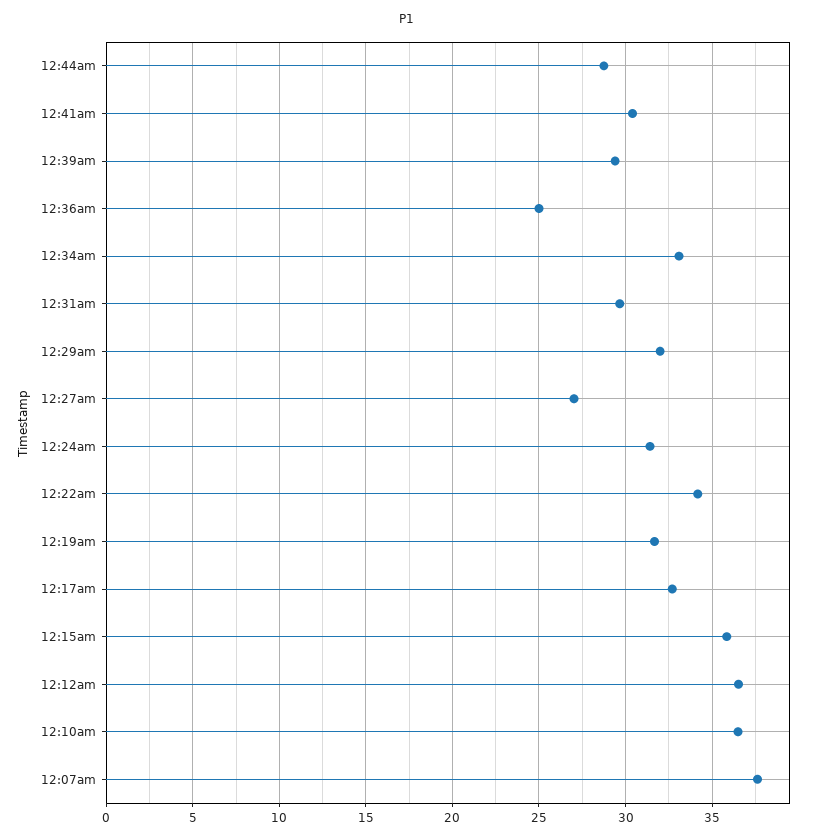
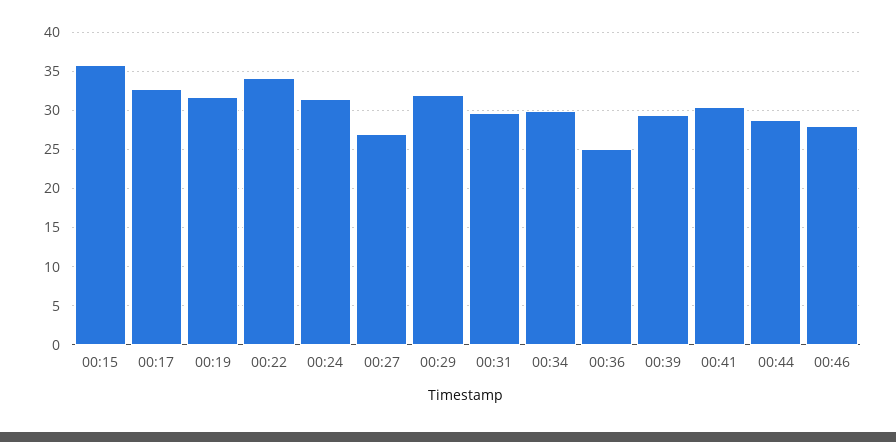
12:34am: 33 -> 30
12:12am: 36.5 -> none
12:10am: 36.5 -> none
12:07am: 37.5 -> none
00:46: none -> 28

